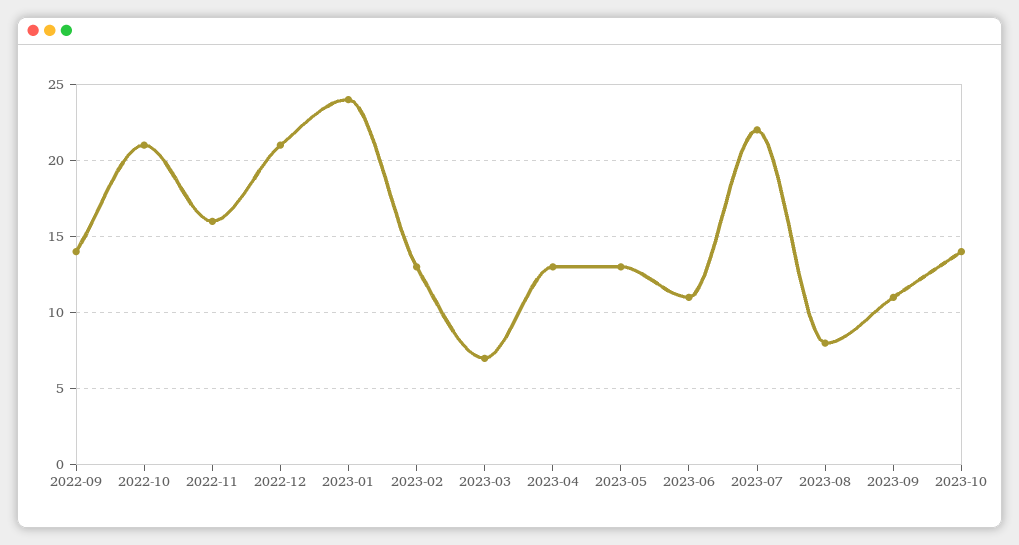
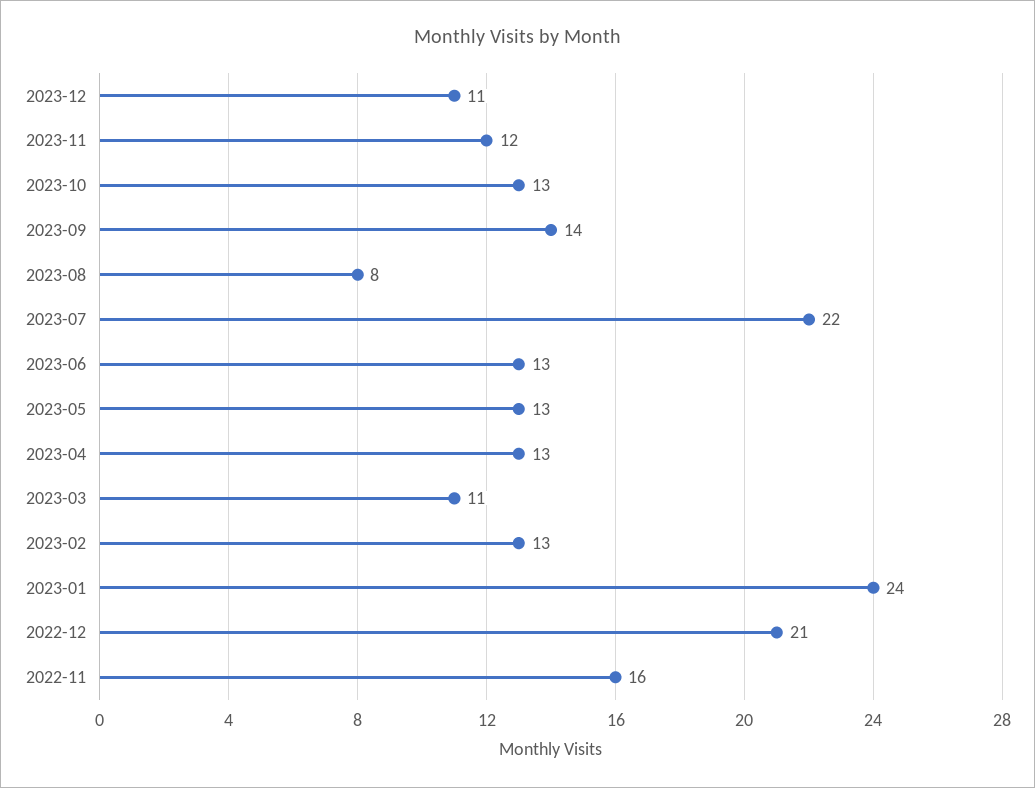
2022-09: 14 -> none
2022-10: 21 -> none
2023-03: 7 -> 11
2023-06: 11 -> 13
2023-09: 11 -> 14
2023-10: 14 -> 13
2023-12: none -> 11
2023-11: none -> 12

